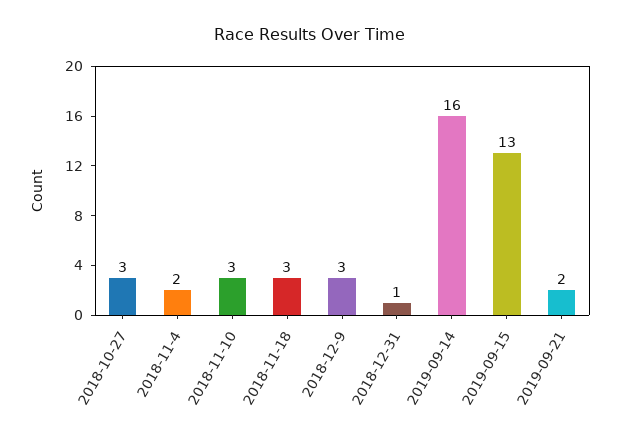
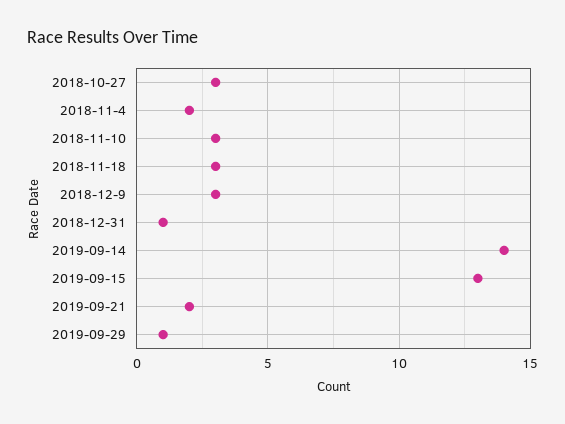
2019-09-14: 16 -> 14
2019-09-29: none -> 1

